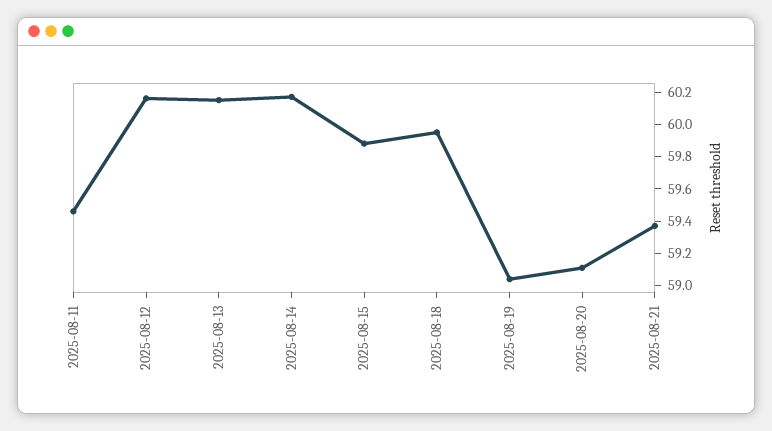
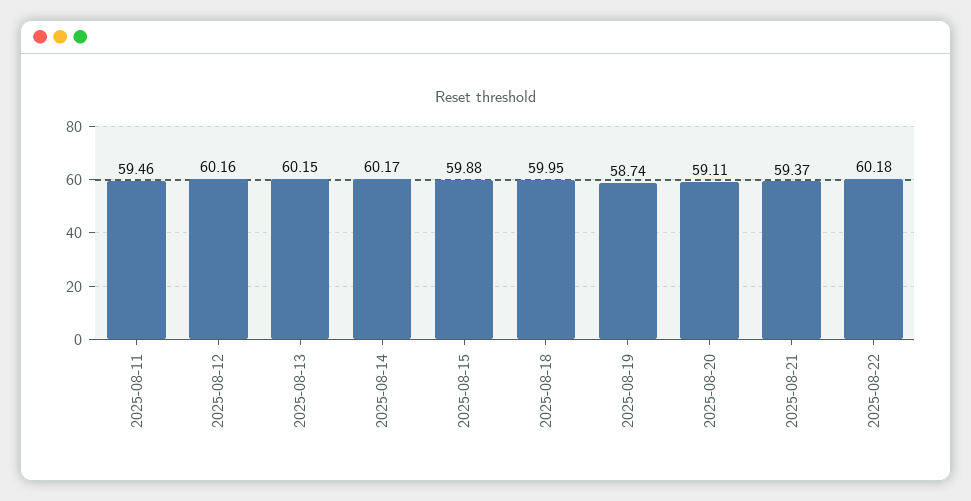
2025-08-19: 59.05 -> 58.74
2025-08-22: none -> 60.18

